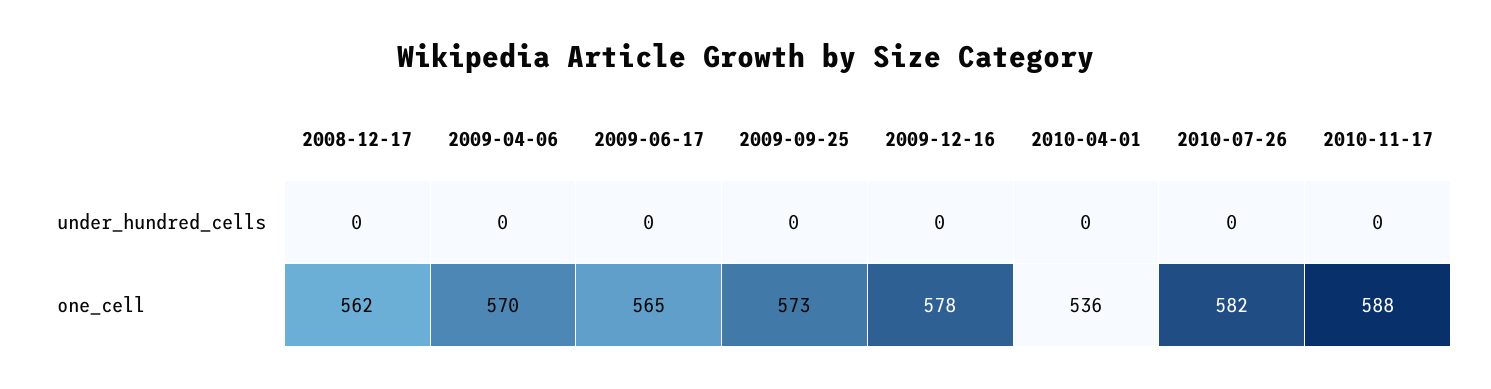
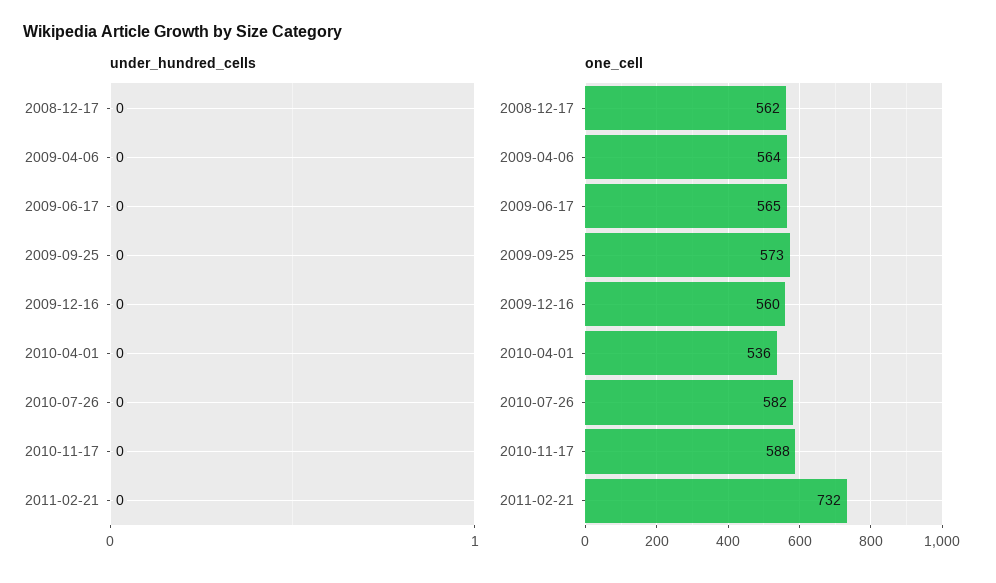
one_cell, 2009-04-06: 570 -> 564
one_cell, 2009-12-16: 578 -> 560
under_hundred_cells, 2011-02-21: none -> 0
one_cell, 2011-02-21: none -> 732

